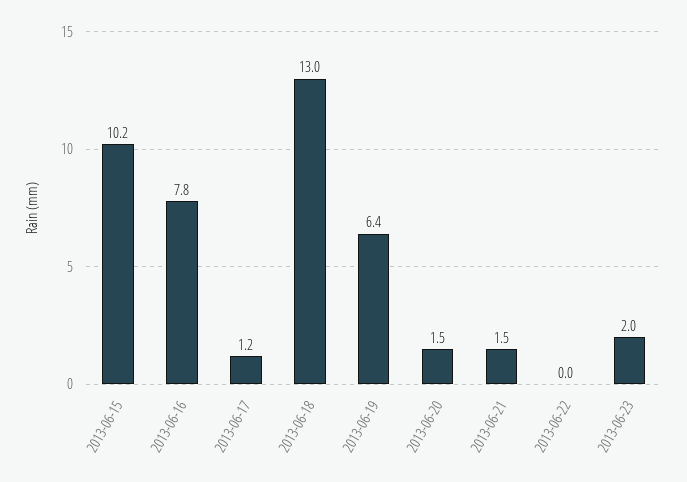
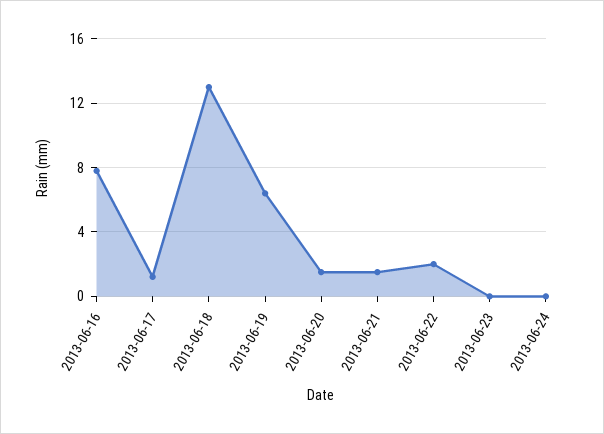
2013-06-15: 10.2 -> none
2013-06-22: 0 -> 2
2013-06-23: 2 -> 0
2013-06-24: none -> 0

